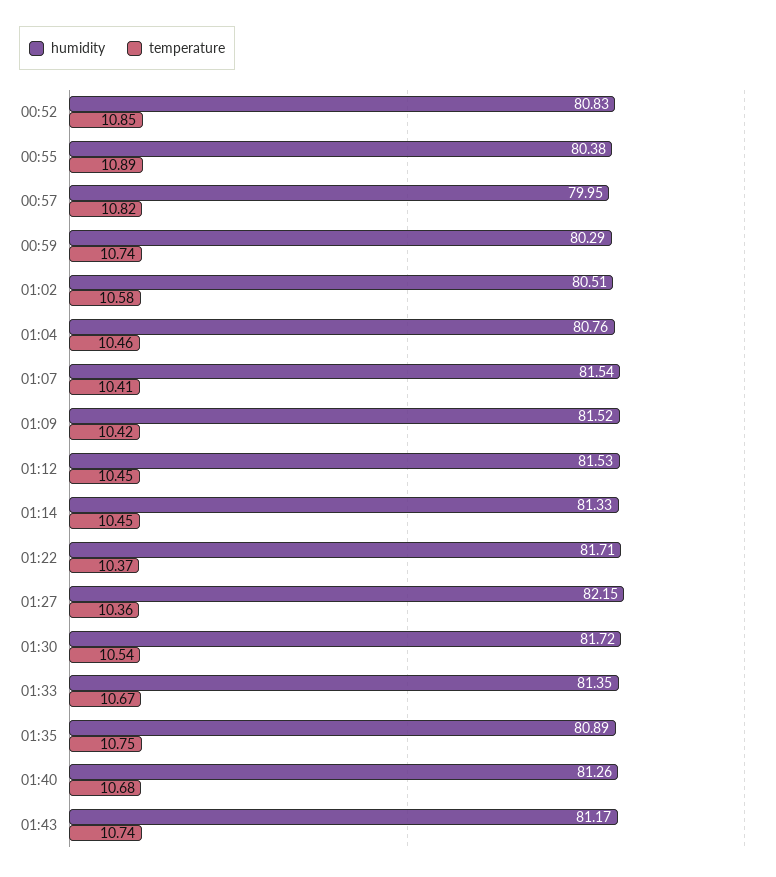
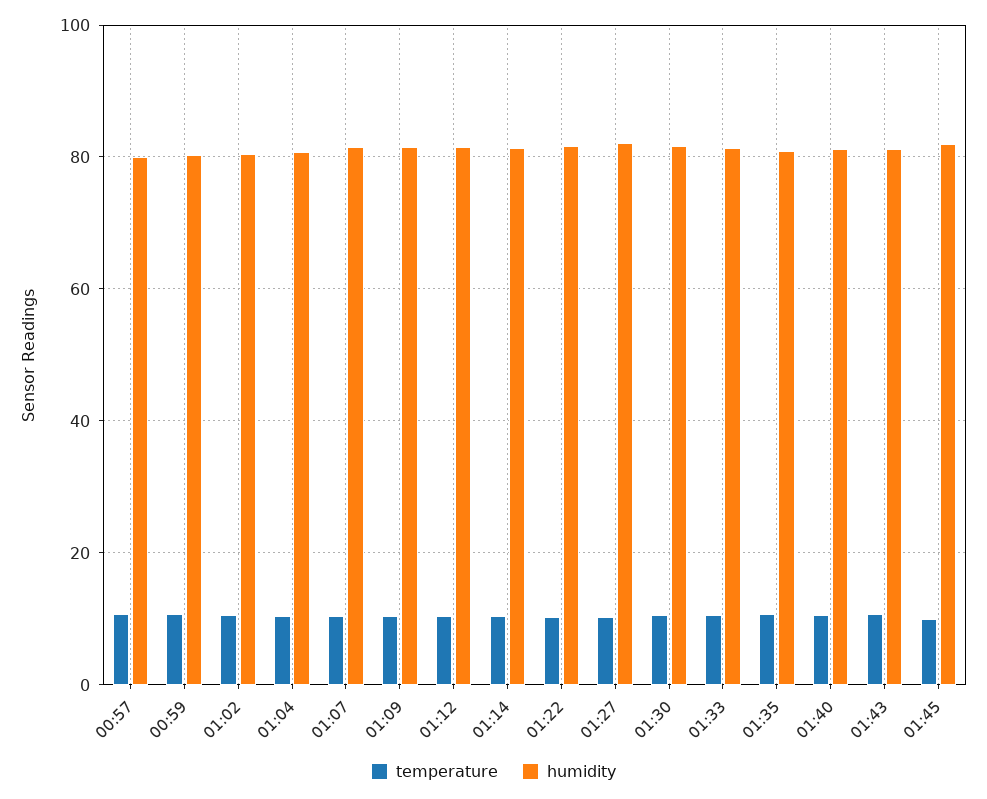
humidity, 00:52: 80.83 -> none
temperature, 00:52: 10.85 -> none
humidity, 00:55: 80.38 -> none
temperature, 00:55: 10.89 -> none
temperature, 01:45: none -> 10
humidity, 01:45: none -> 82

